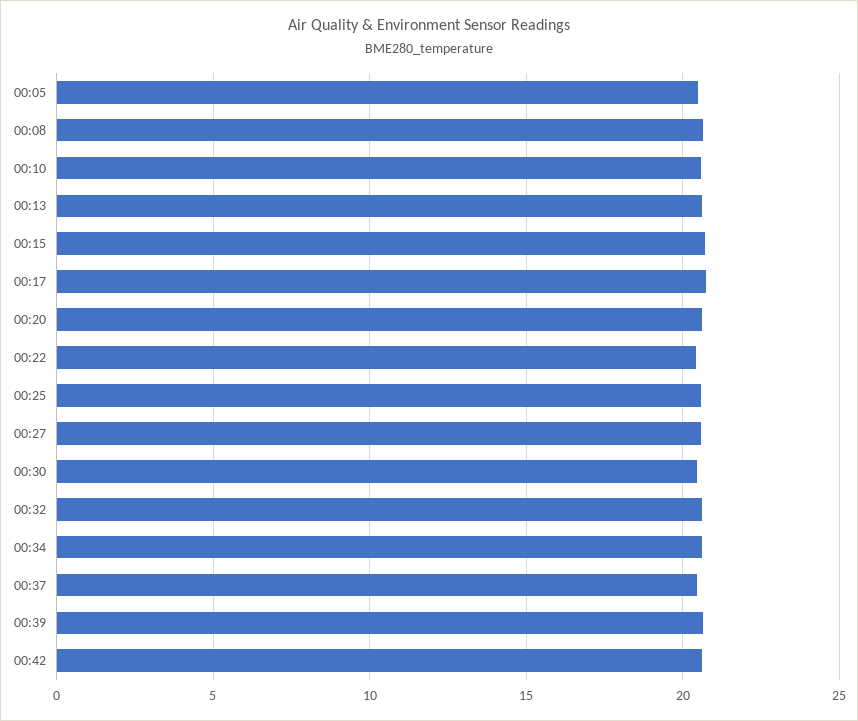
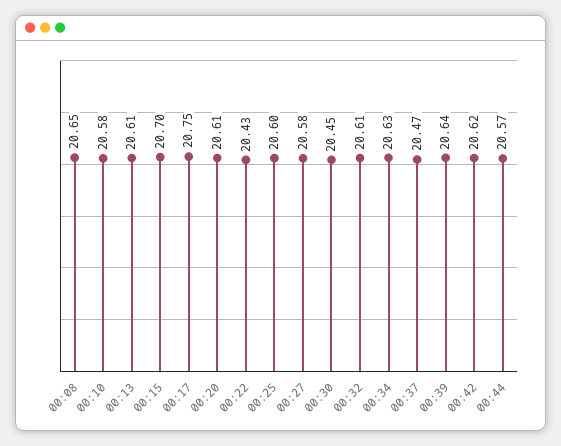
00:05: 20.5 -> none
00:44: none -> 20.57

